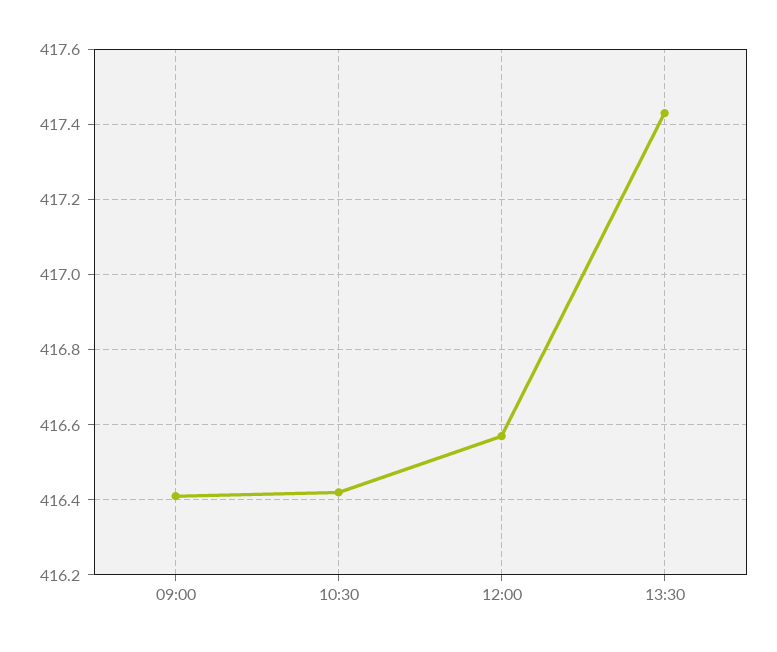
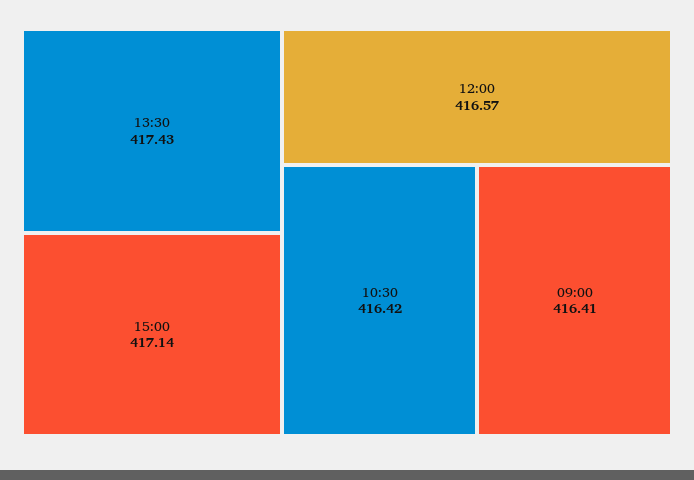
15:00: none -> 417.14

